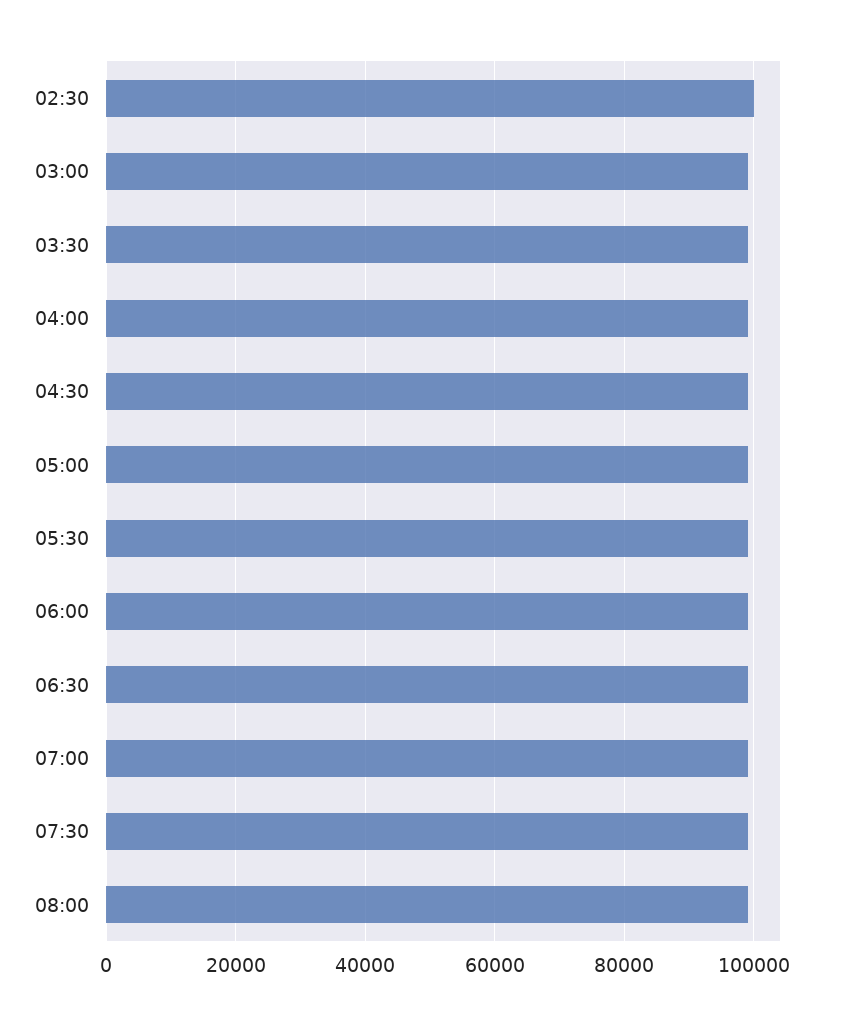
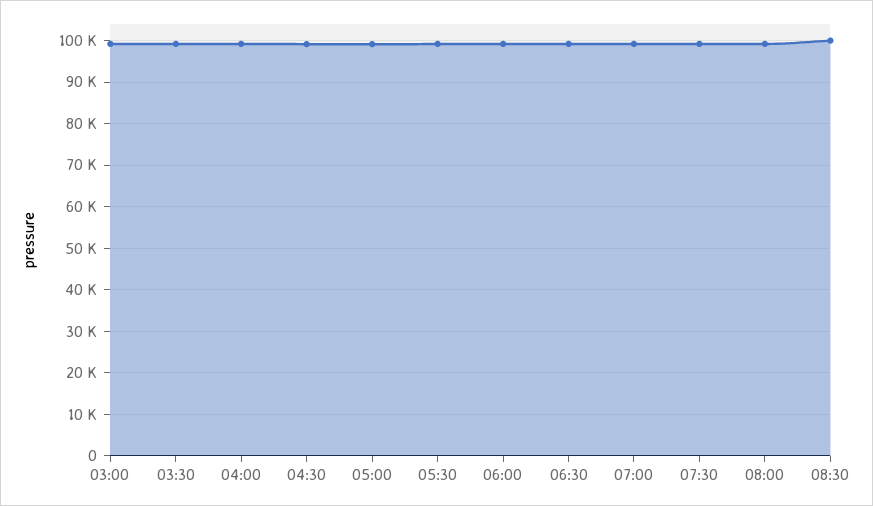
02:30: 100000 -> none
08:30: none -> 100000

